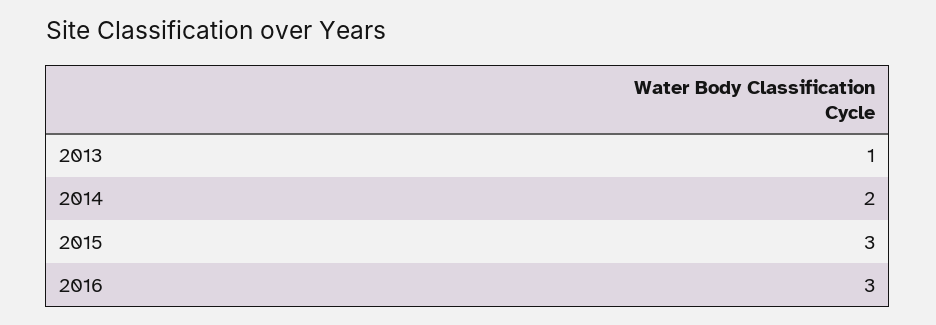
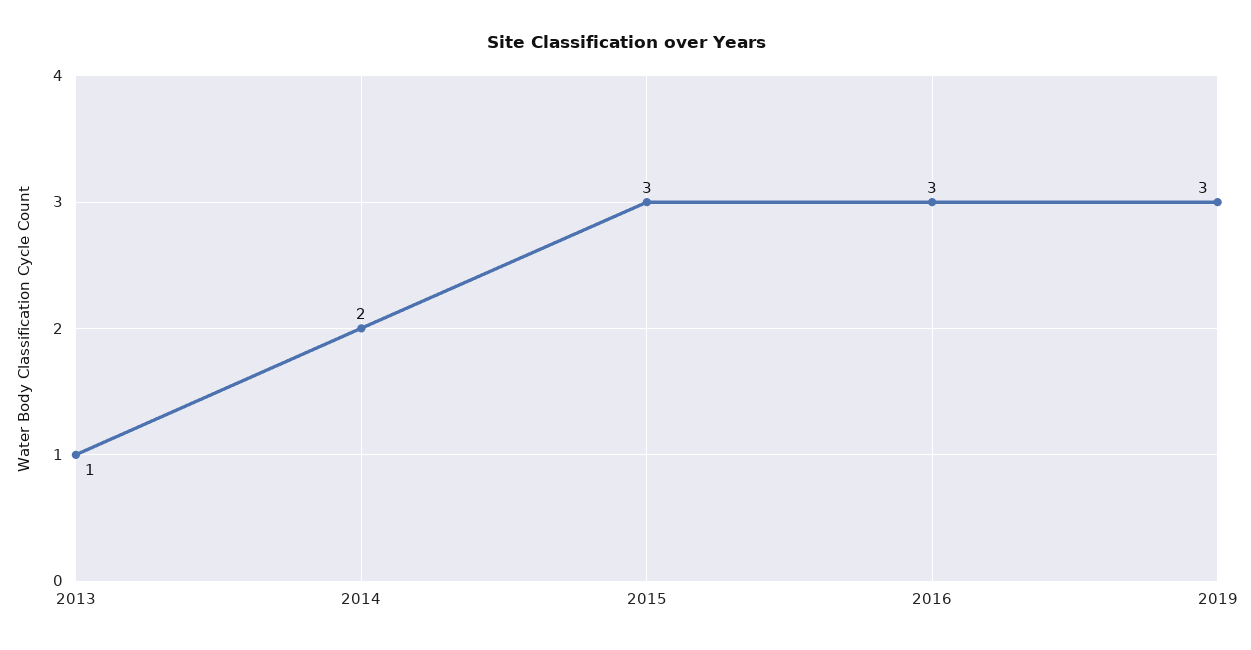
2019: none -> 3

